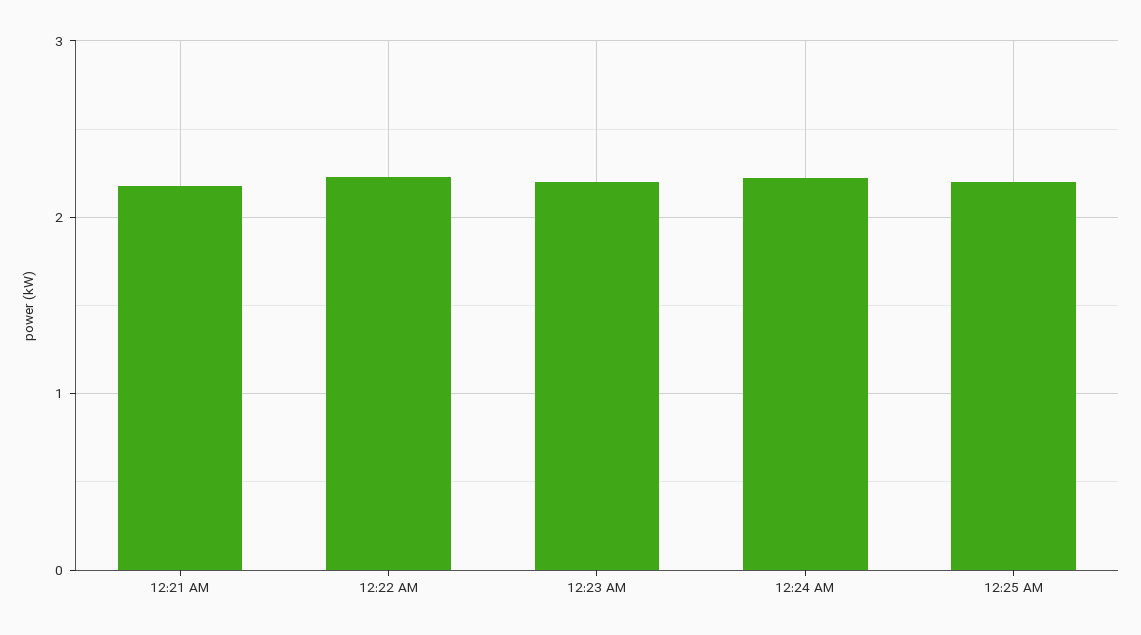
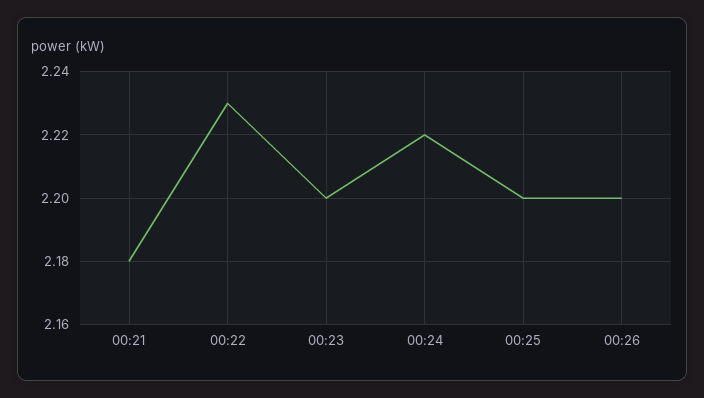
00:26: none -> 2.2

